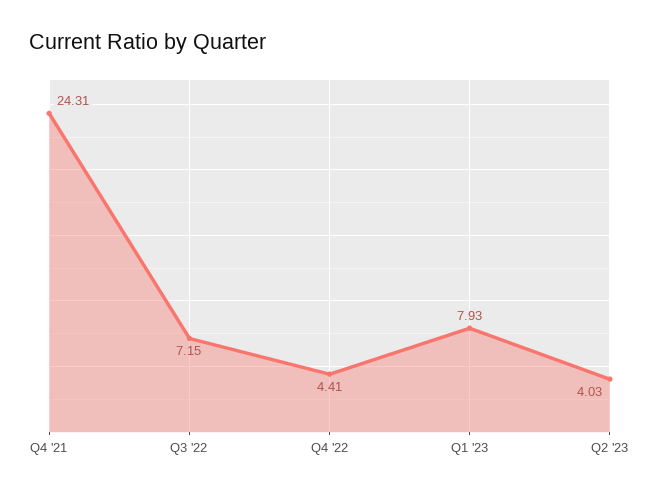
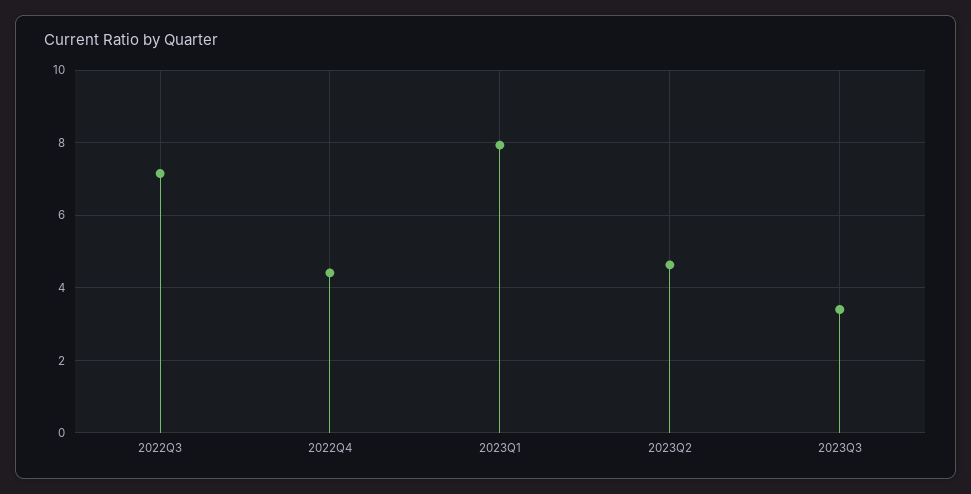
Q4 '21: 24.31 -> none
Q2 '23: 4.03 -> 4.6
2023Q3: none -> 3.4

